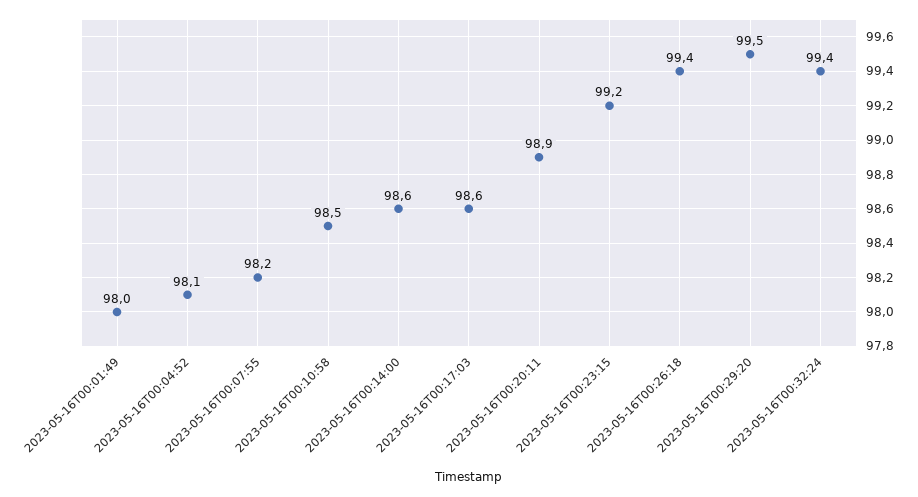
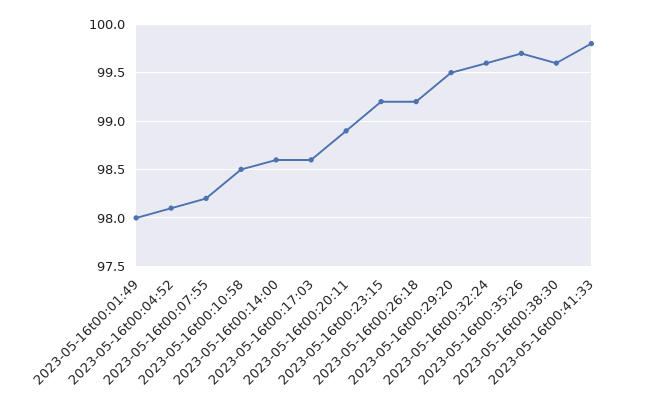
2023-05-16T00:26:18: 99.4 -> 99.2
2023-05-16T00:32:24: 99.4 -> 99.6
2023-05-16t00:35:26: none -> 99.7
2023-05-16t00:38:30: none -> 99.6
2023-05-16t00:41:33: none -> 99.8

